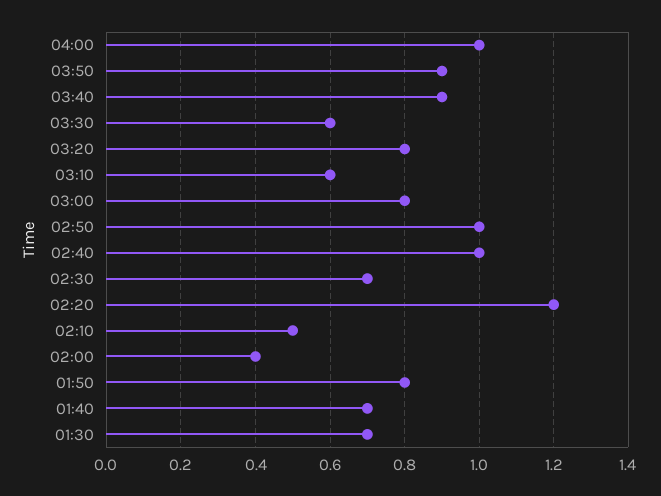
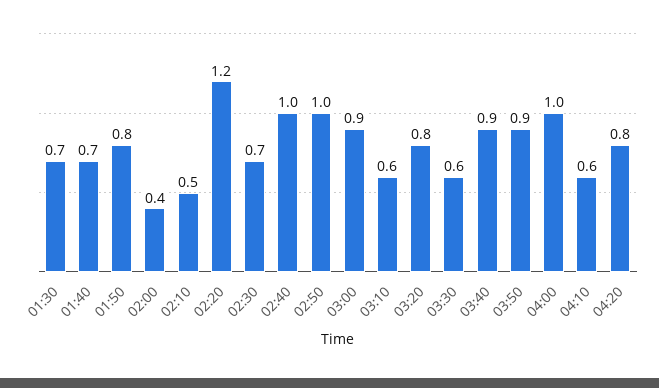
03:00: 0.8 -> 0.9
04:10: none -> 0.6
04:20: none -> 0.8

